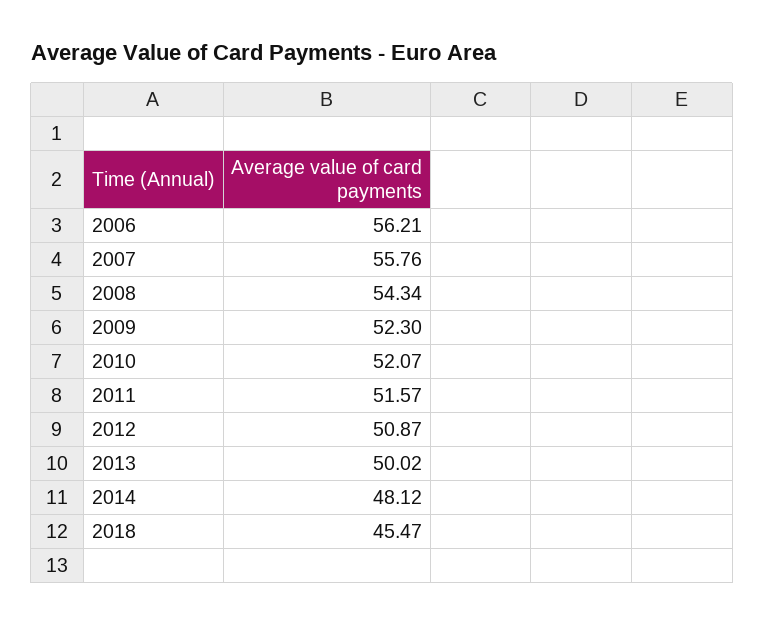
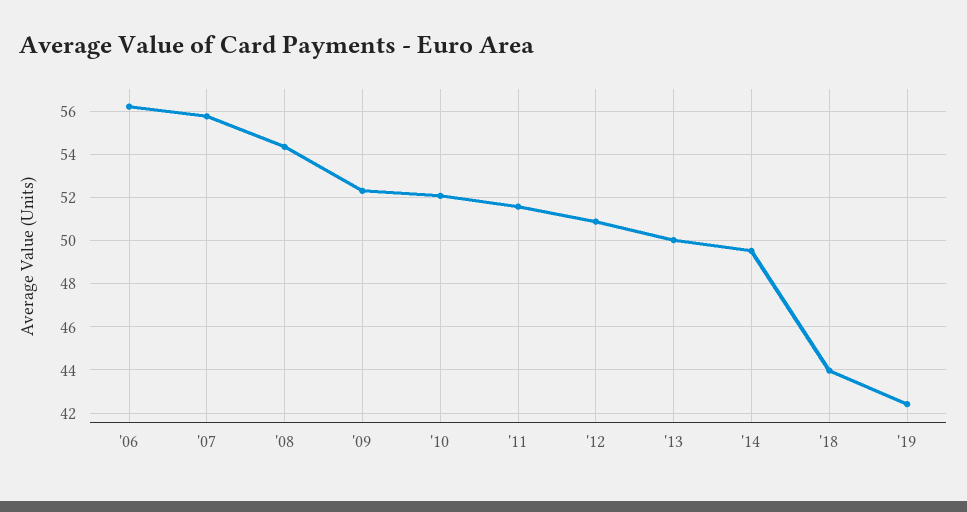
2014: 48.12 -> 49.5
2018: 45.47 -> 44
'19: none -> 42.5

